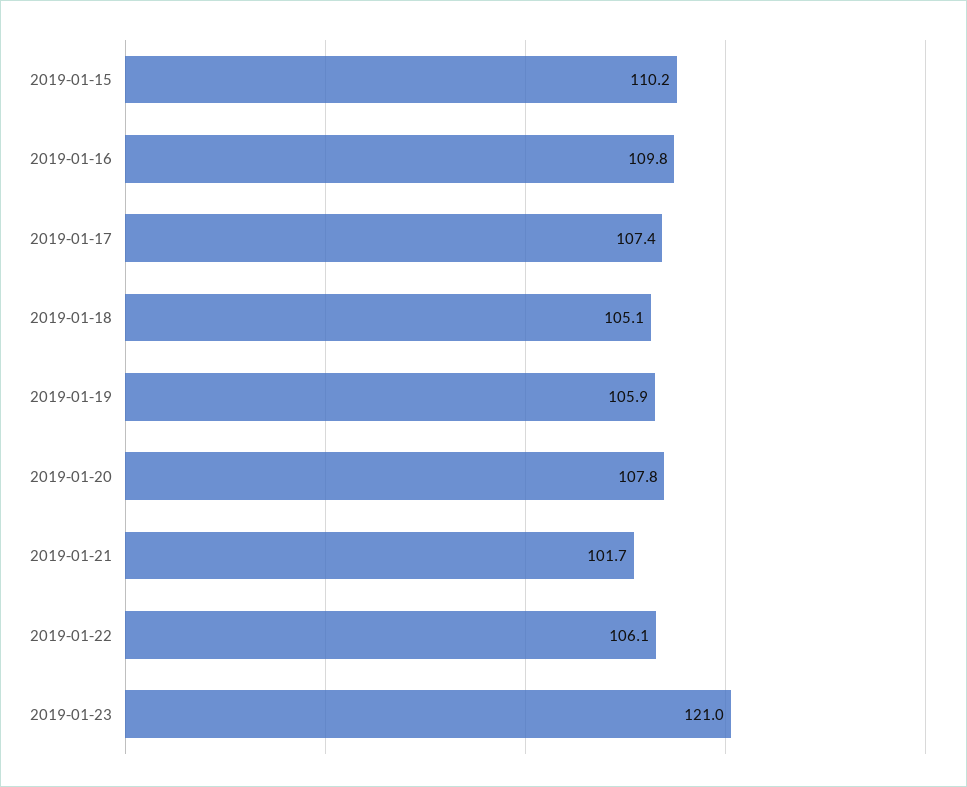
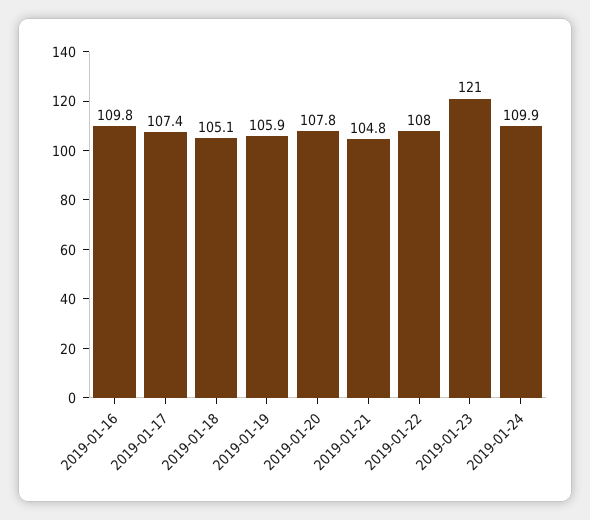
2019-01-15: 110.2 -> none
2019-01-21: 101.7 -> 104.8
2019-01-22: 106.1 -> 108
2019-01-24: none -> 109.9

